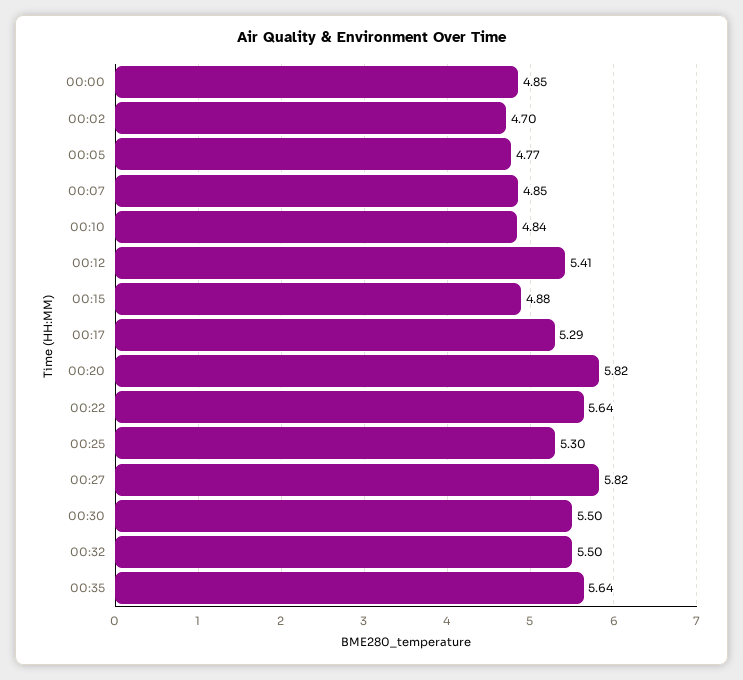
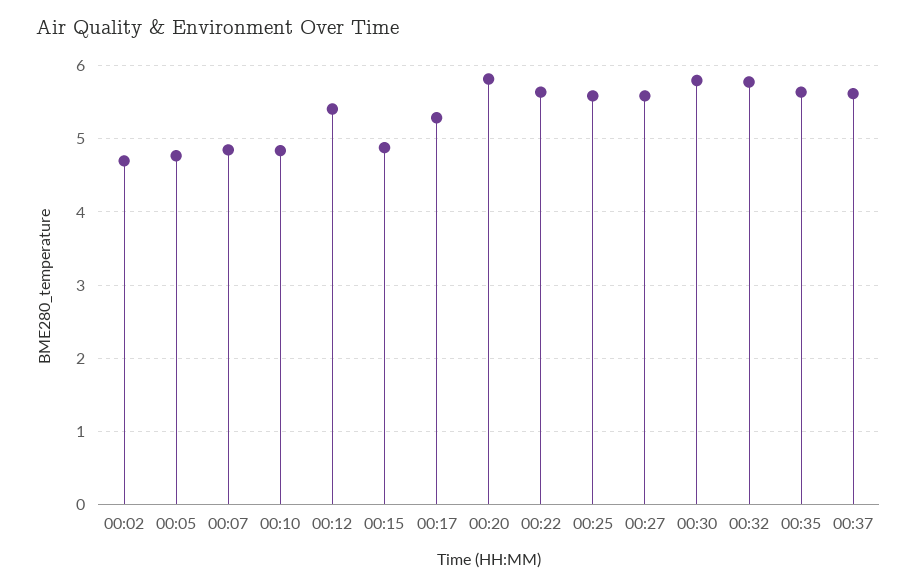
00:00: 4.85 -> none
00:25: 5.3 -> 5.6
00:27: 5.82 -> 5.6
00:30: 5.5 -> 5.8
00:32: 5.5 -> 5.8
00:37: none -> 5.6

